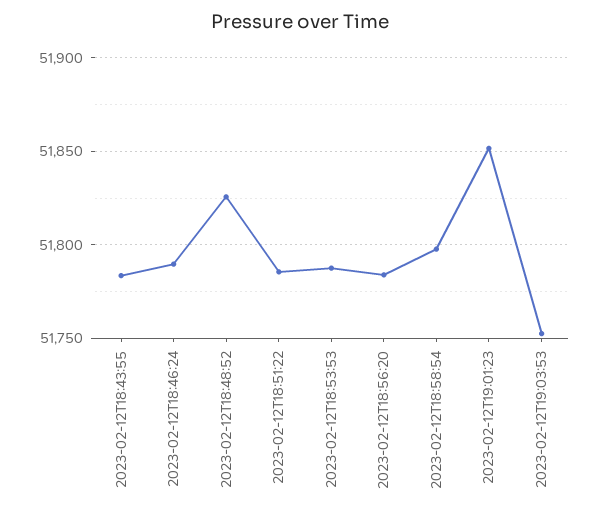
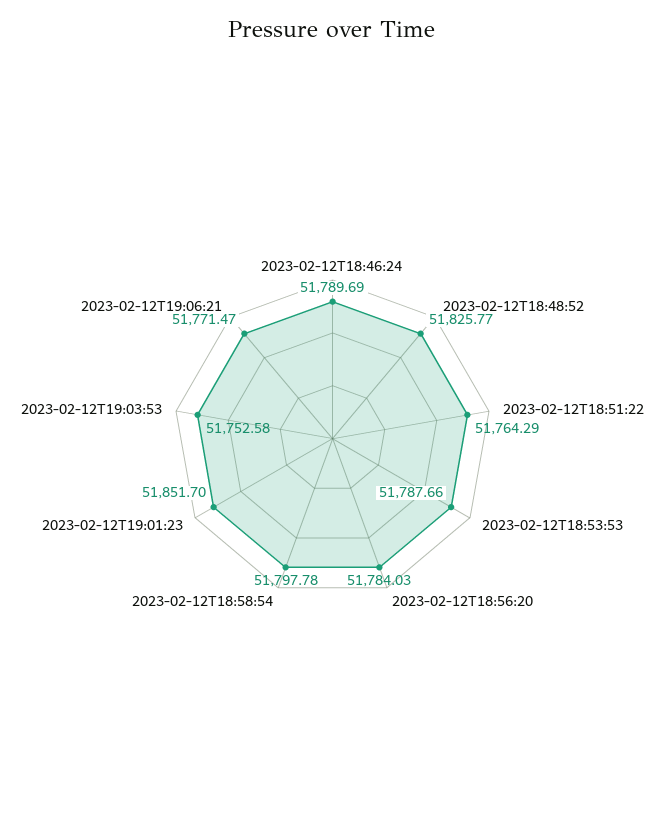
2023-02-12T18:43:55: 51785 -> none
2023-02-12T18:51:22: 51785 -> 51764.29
2023-02-12T19:06:21: none -> 51771.47

